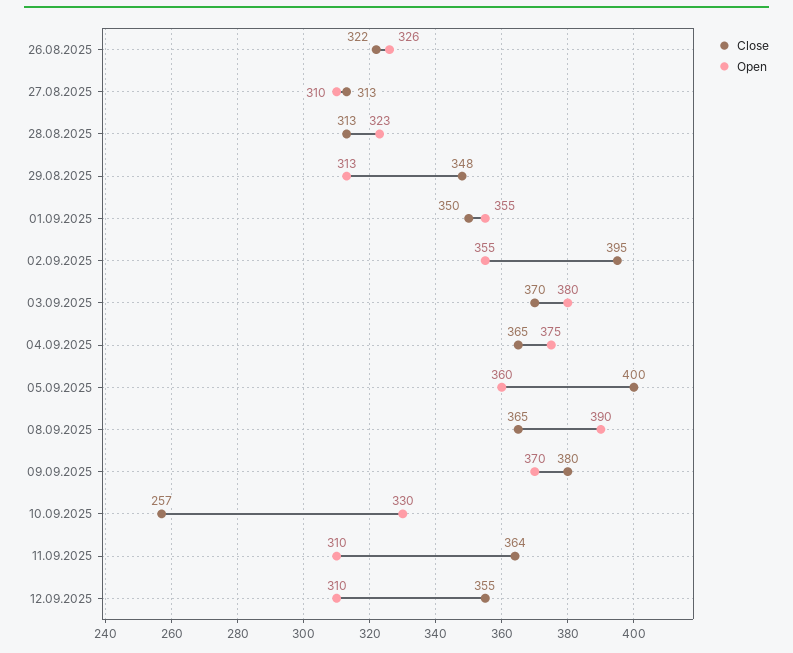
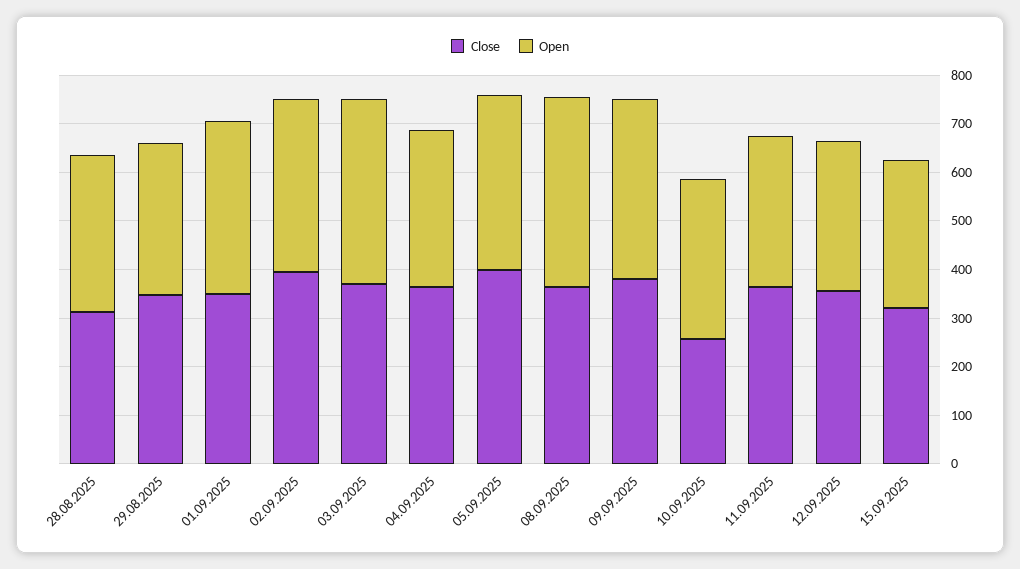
Close, 26.08.2025: 322 -> none
Open, 26.08.2025: 326 -> none
Close, 27.08.2025: 313 -> none
Open, 27.08.2025: 310 -> none
Open, 04.09.2025: 375 -> 320
Close, 15.09.2025: none -> 320
Open, 15.09.2025: none -> 300

